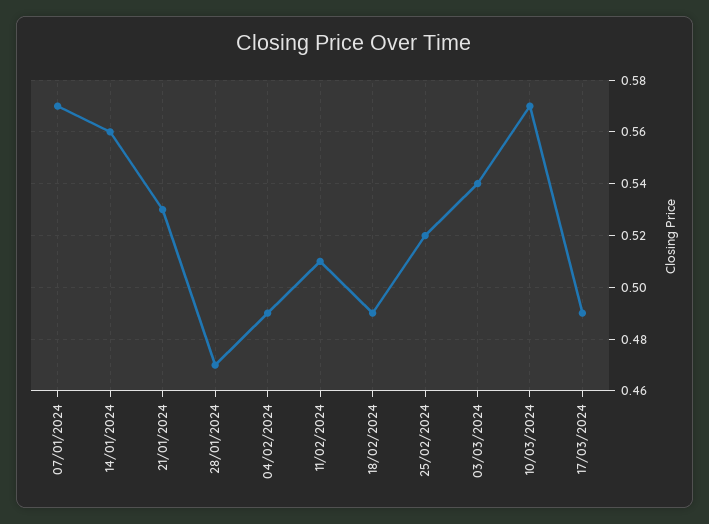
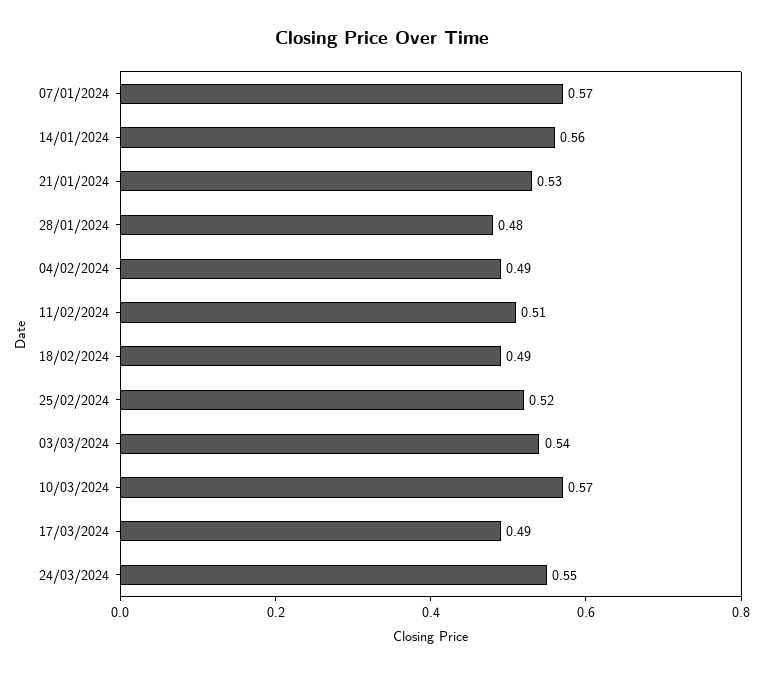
28/01/2024: 0.47 -> 0.48
24/03/2024: none -> 0.55

